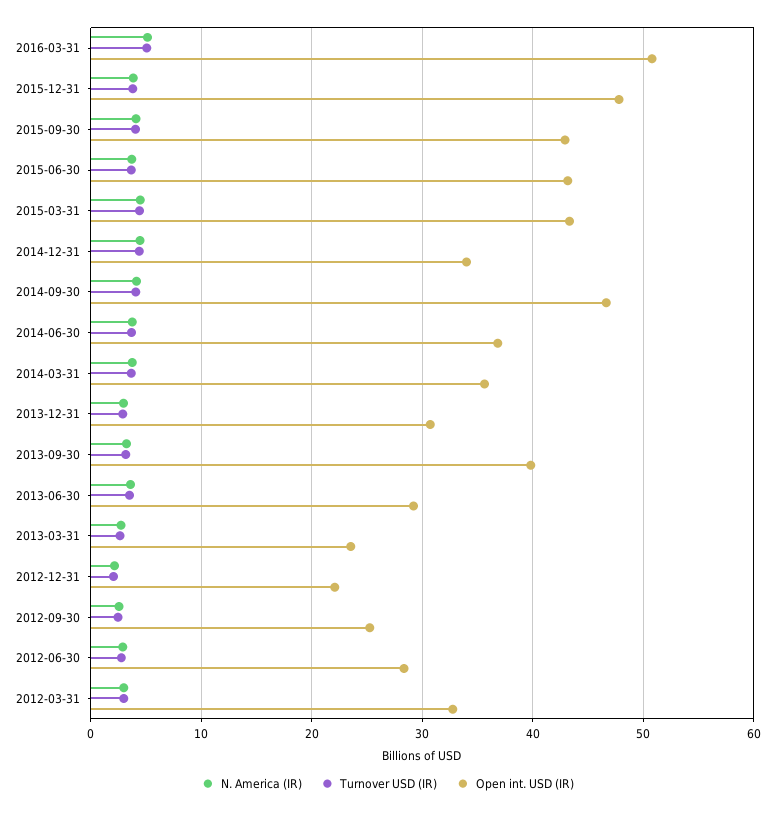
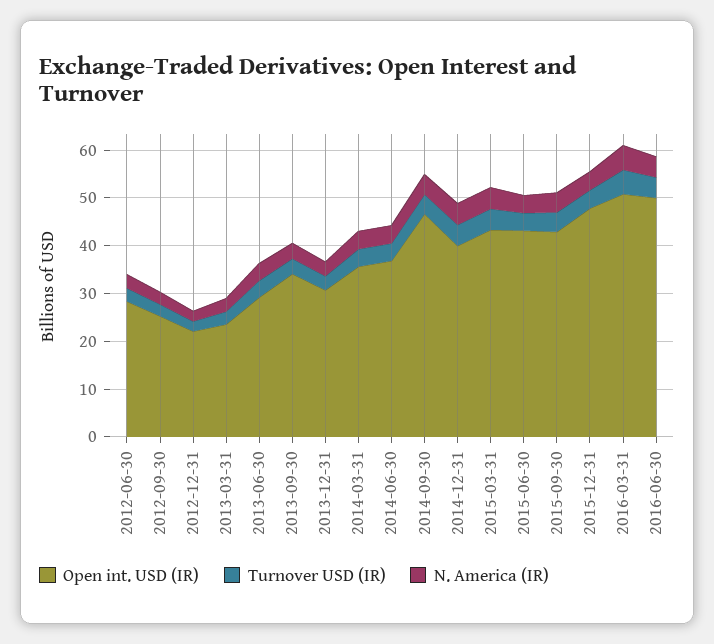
Open int. USD (IR), 2014-12-31: 34 -> 40
Open int. USD (IR), 2013-09-30: 40 -> 34
N. America (IR), 2012-03-31: 3 -> none
Turnover USD (IR), 2012-03-31: 3 -> none
Open int. USD (IR), 2012-03-31: 33 -> none
Open int. USD (IR), 2016-06-30: none -> 50
Turnover USD (IR), 2016-06-30: none -> 4
N. America (IR), 2016-06-30: none -> 4

